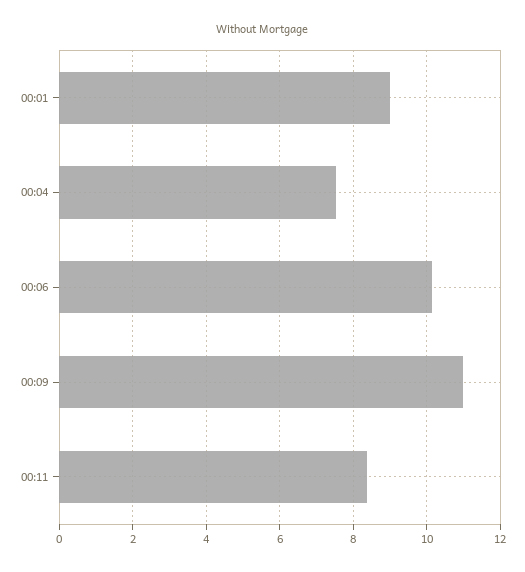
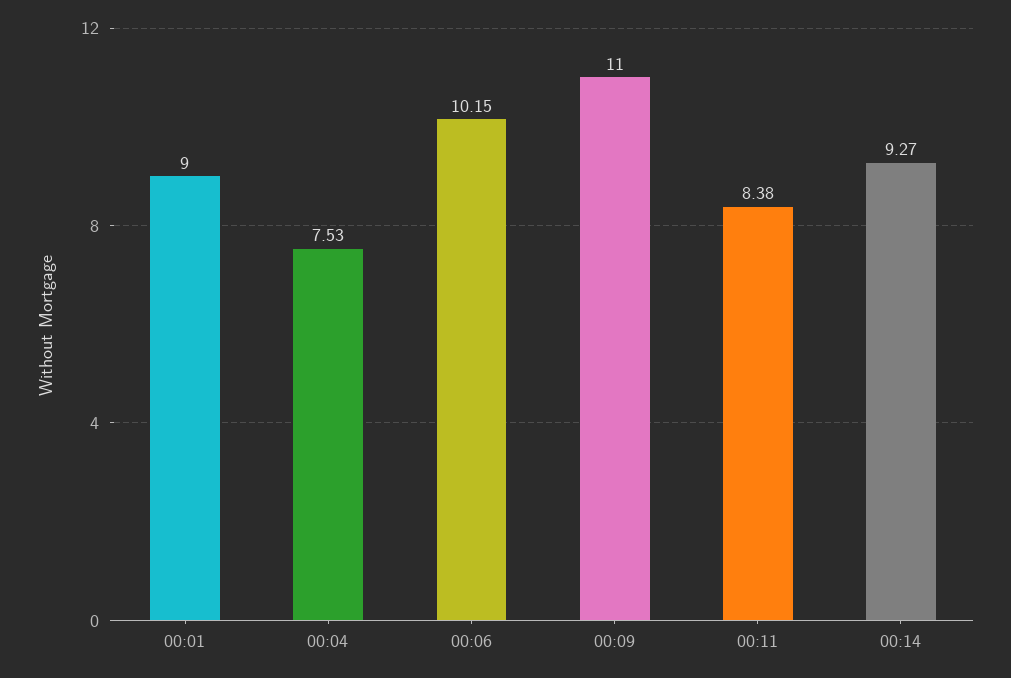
00:14: none -> 9.27

